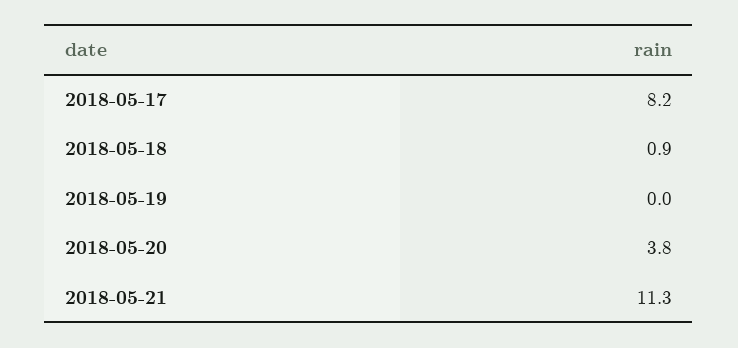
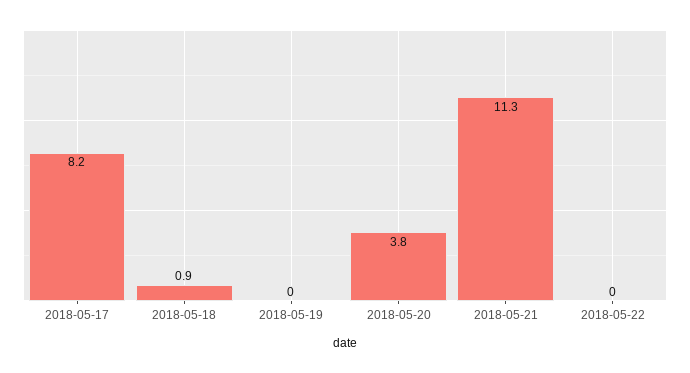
2018-05-22: none -> 0

